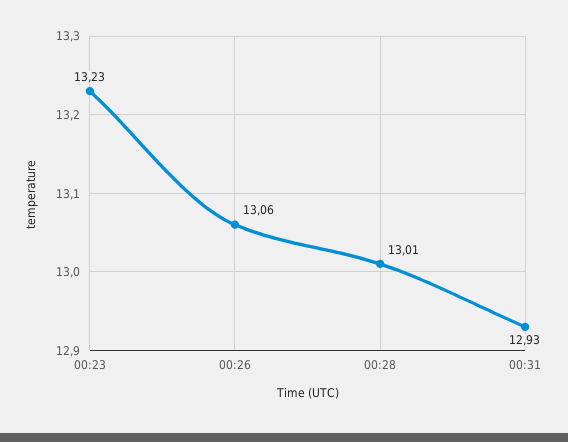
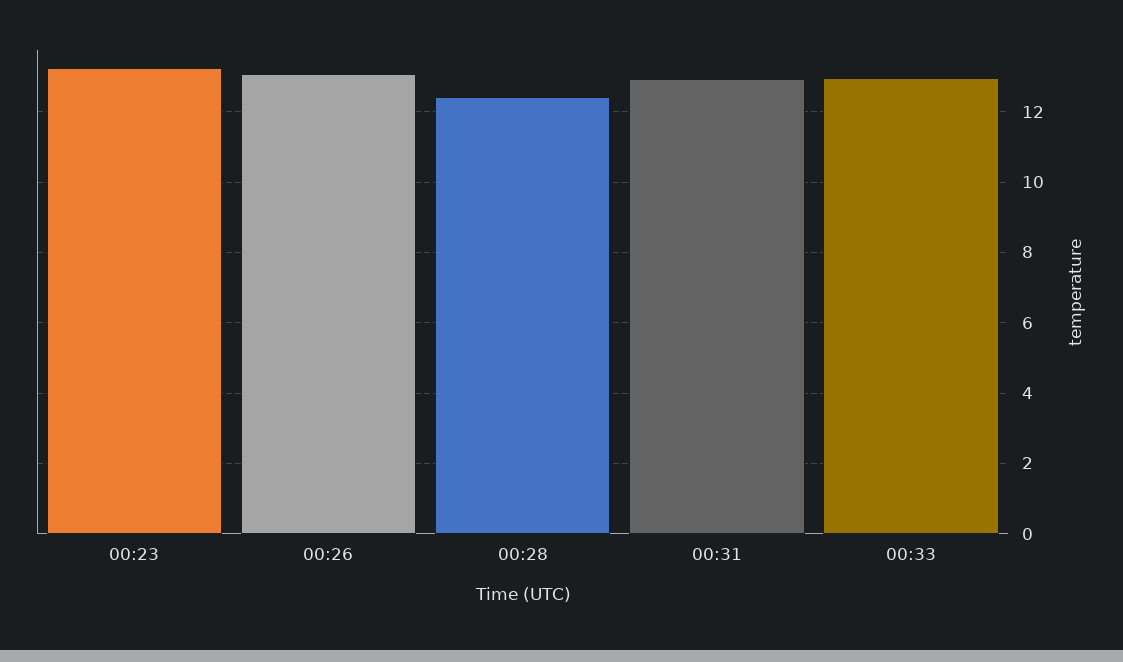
00:28: 13.01 -> 12.4
00:33: none -> 13

